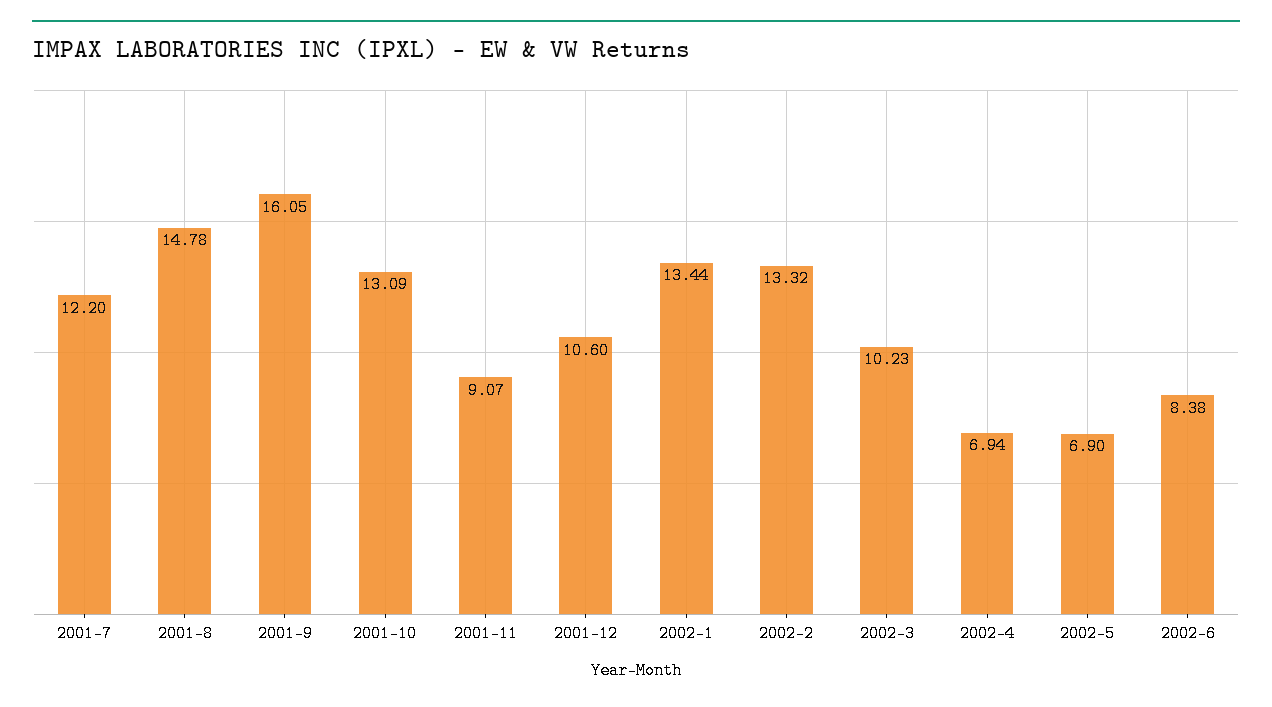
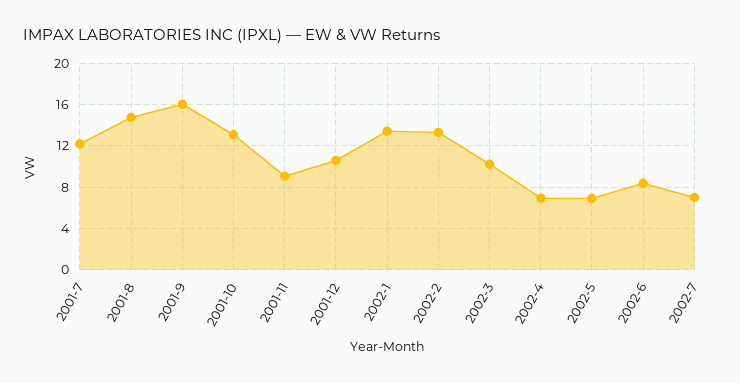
2002-7: none -> 7

